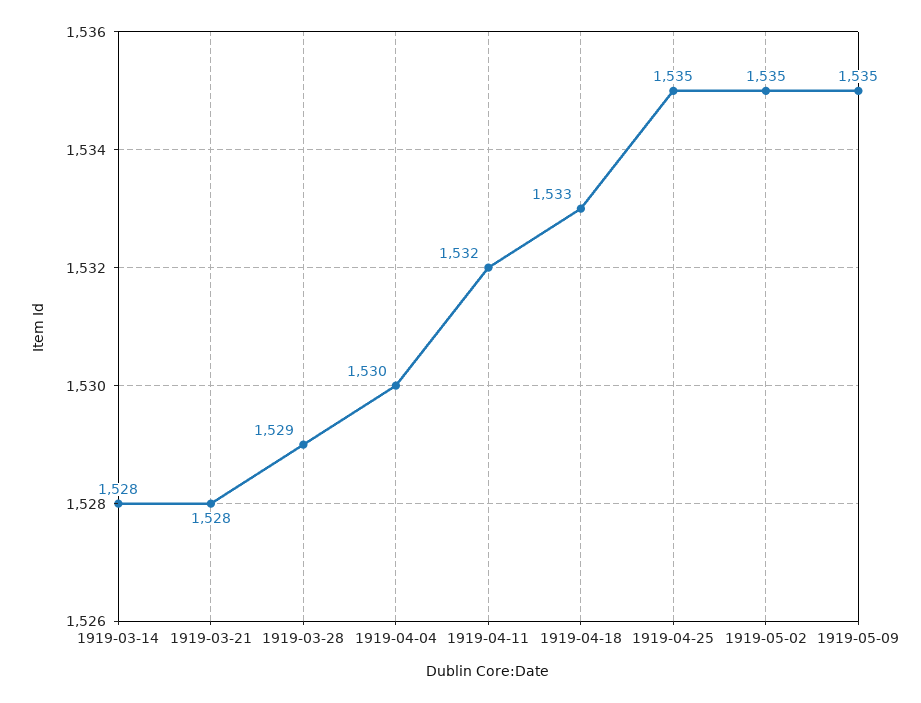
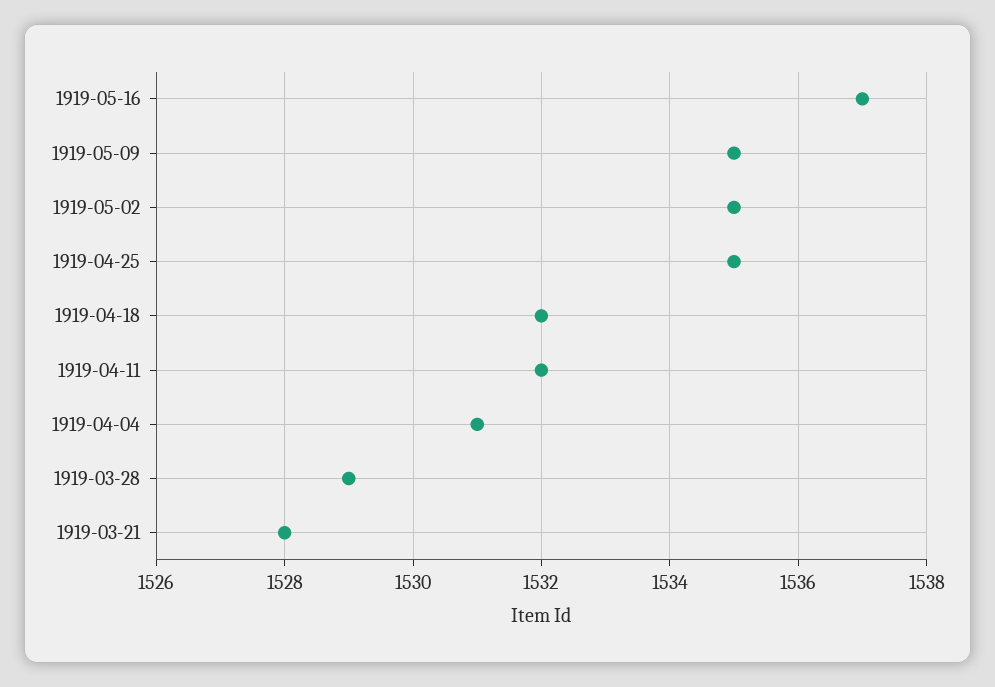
1919-03-14: 1528 -> none
1919-04-04: 1530 -> 1531
1919-04-18: 1533 -> 1532
1919-05-16: none -> 1537

